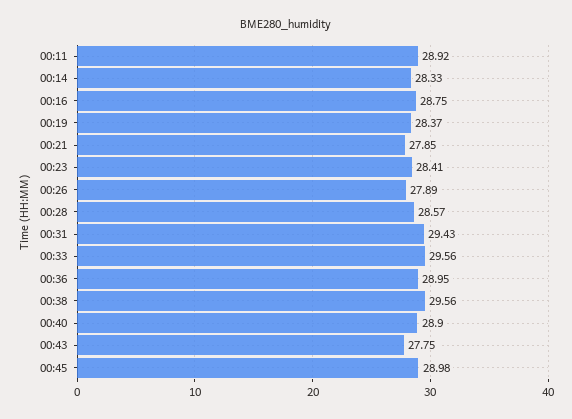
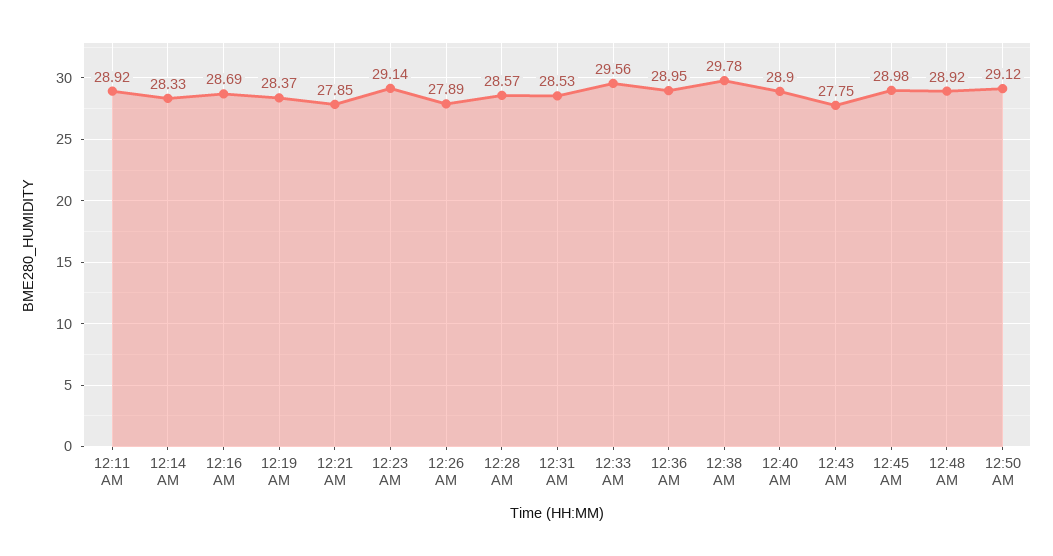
00:16: 28.75 -> 28.69
00:23: 28.41 -> 29.14
00:31: 29.43 -> 28.53
00:38: 29.56 -> 29.78
12:48 AM: none -> 28.92
12:50 AM: none -> 29.12

